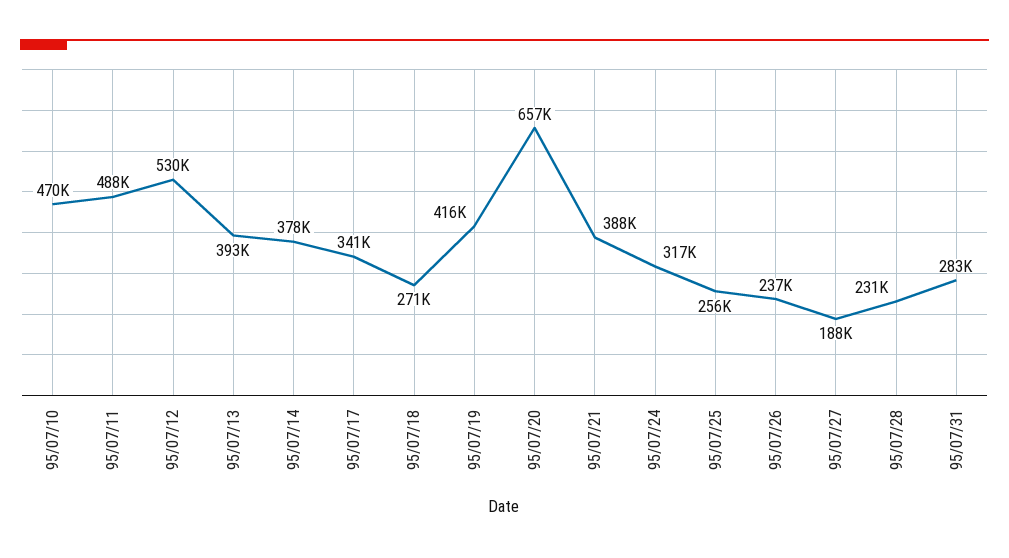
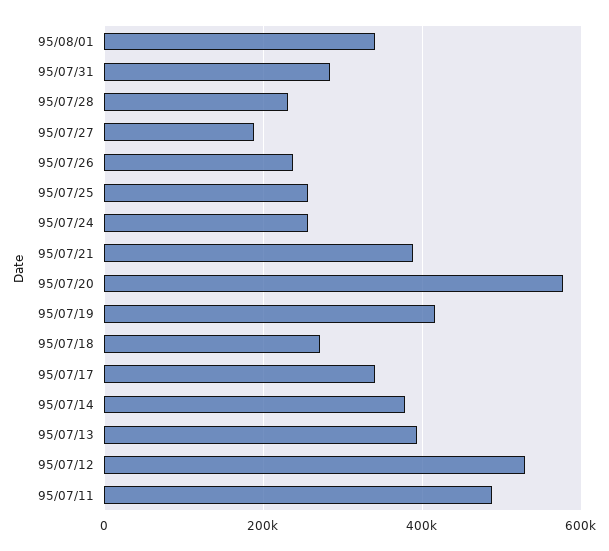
95/07/10: 470000 -> none
95/07/20: 657000 -> 580000
95/07/24: 317000 -> 260000
95/08/01: none -> 340000

